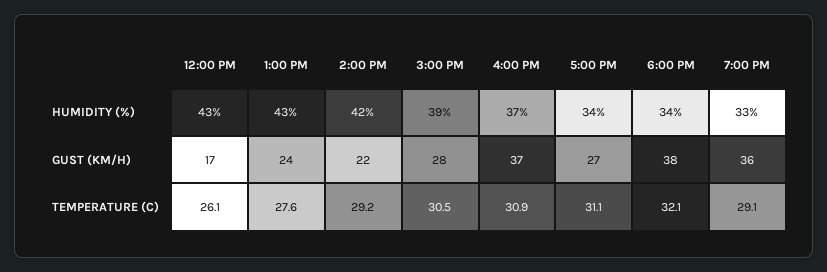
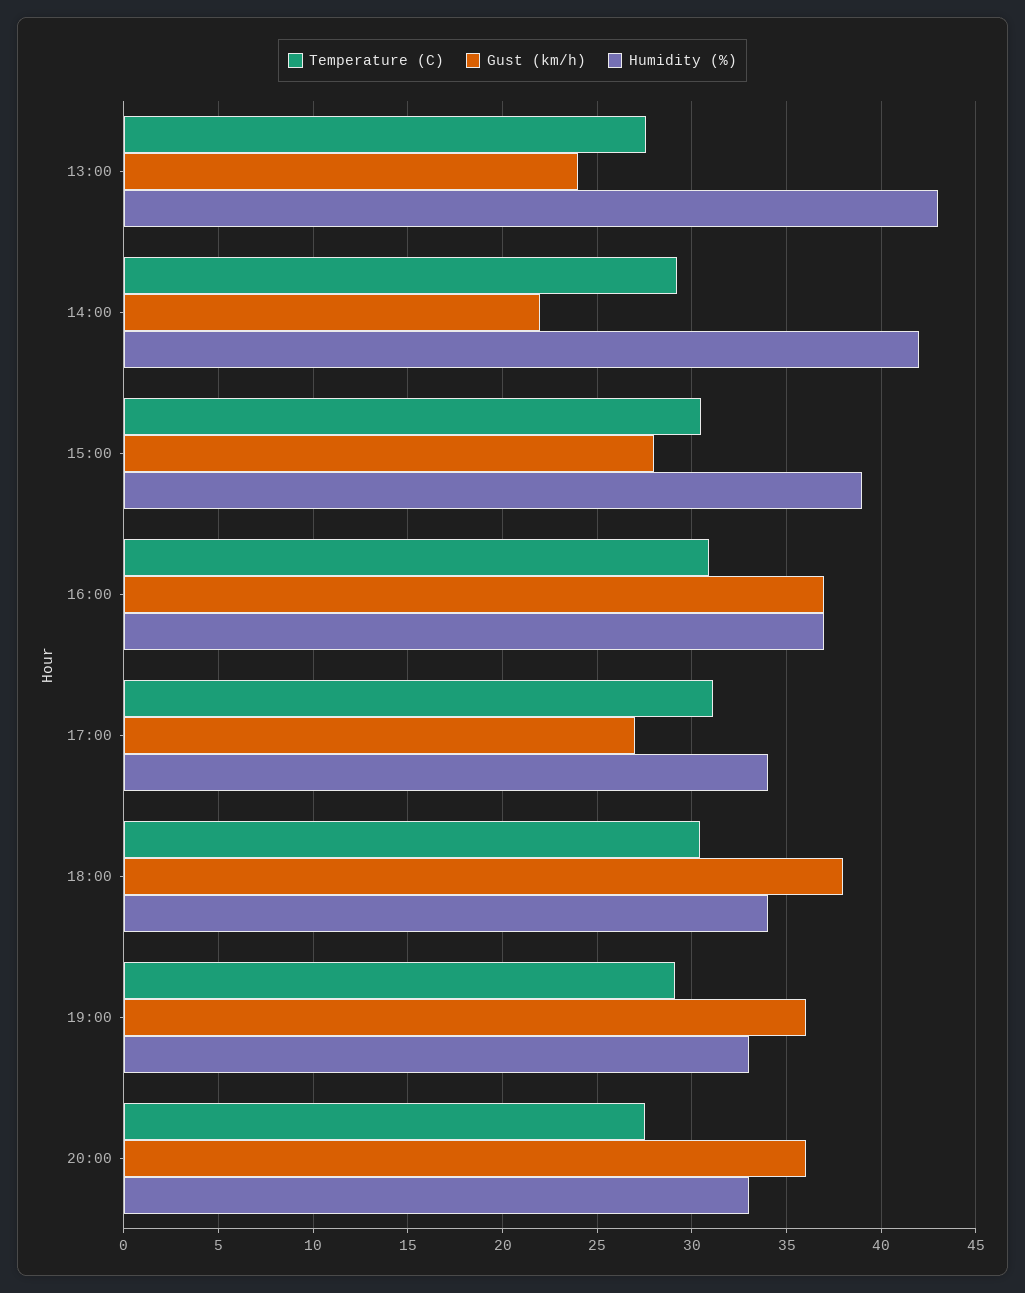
HUMIDITY (%), 12:00 PM: 43 -> none
GUST (KM/H), 12:00 PM: 17 -> none
TEMPERATURE (C), 12:00 PM: 26.1 -> none
TEMPERATURE (C), 6:00 PM: 32.1 -> 30.5
TEMPERATURE (C), 20:00: none -> 27.5
GUST (KM/H), 20:00: none -> 36
HUMIDITY (%), 20:00: none -> 33

